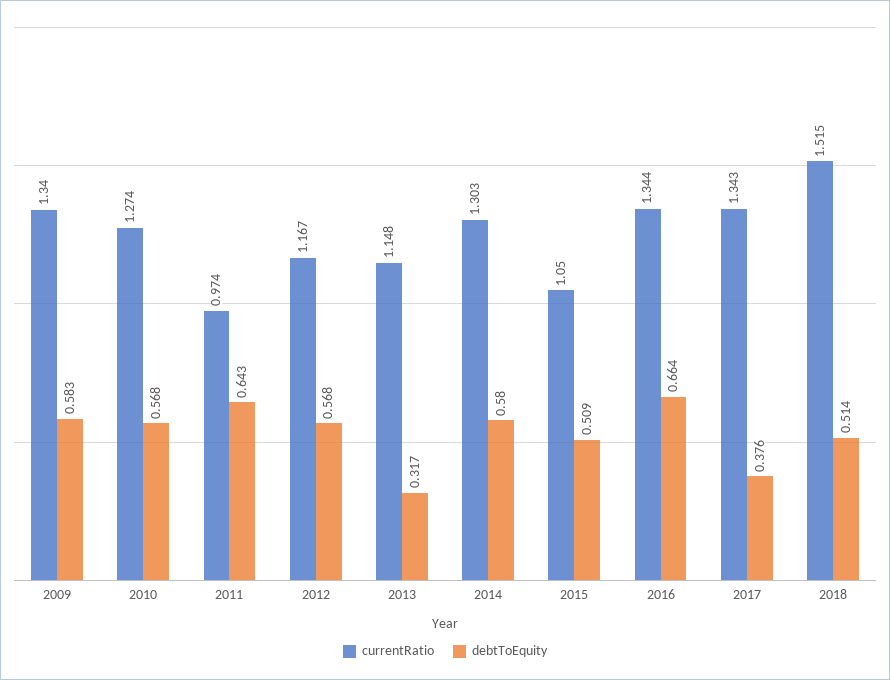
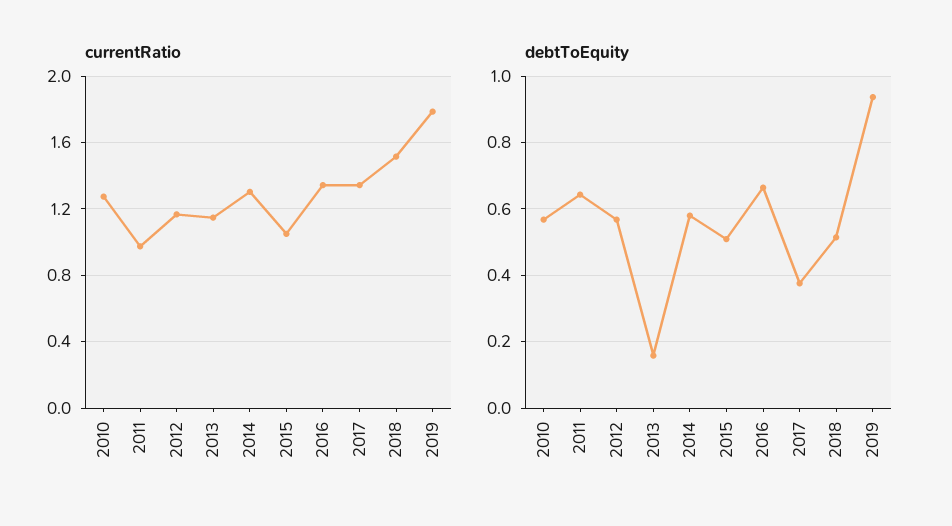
currentRatio, 2009: 1.34 -> none
debtToEquity, 2009: 0.583 -> none
debtToEquity, 2013: 0.317 -> 0.16
currentRatio, 2019: none -> 1.8
debtToEquity, 2019: none -> 0.94

